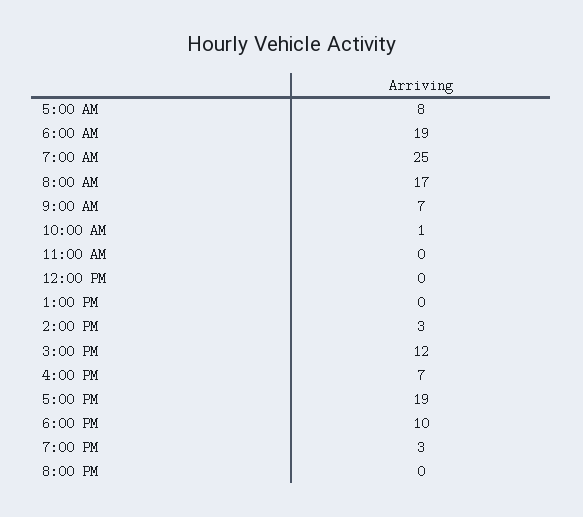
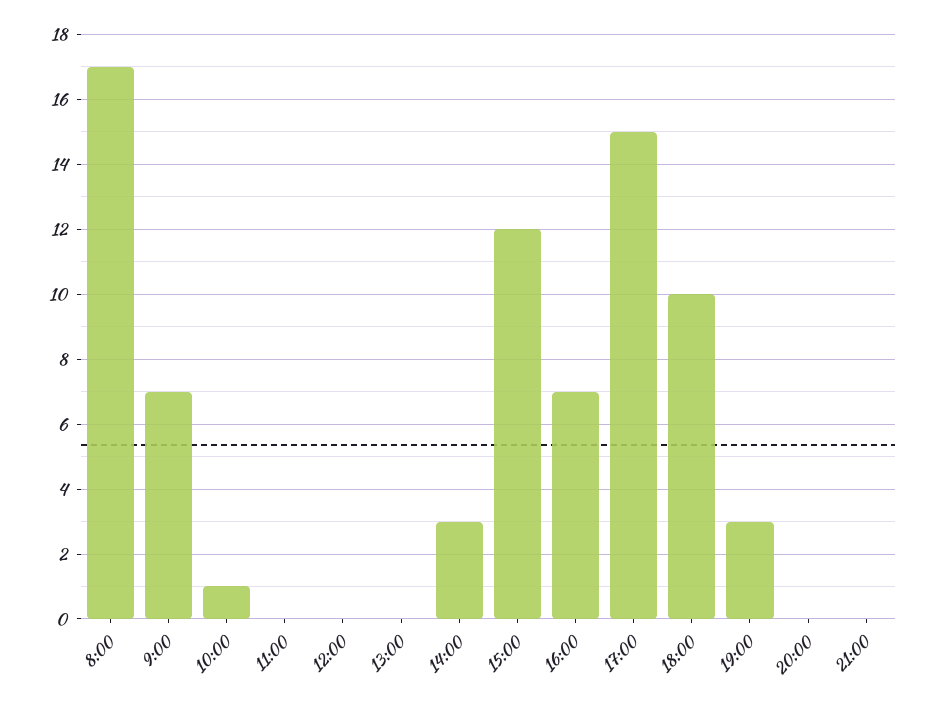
5:00 AM: 8 -> none
6:00 AM: 19 -> none
7:00 AM: 25 -> none
5:00 PM: 19 -> 15
21:00: none -> 0

